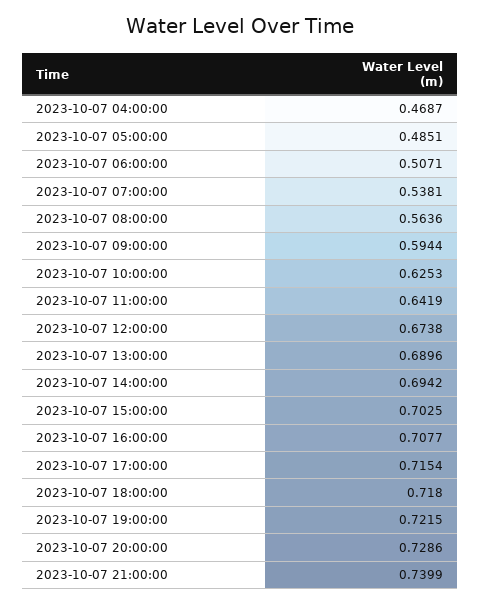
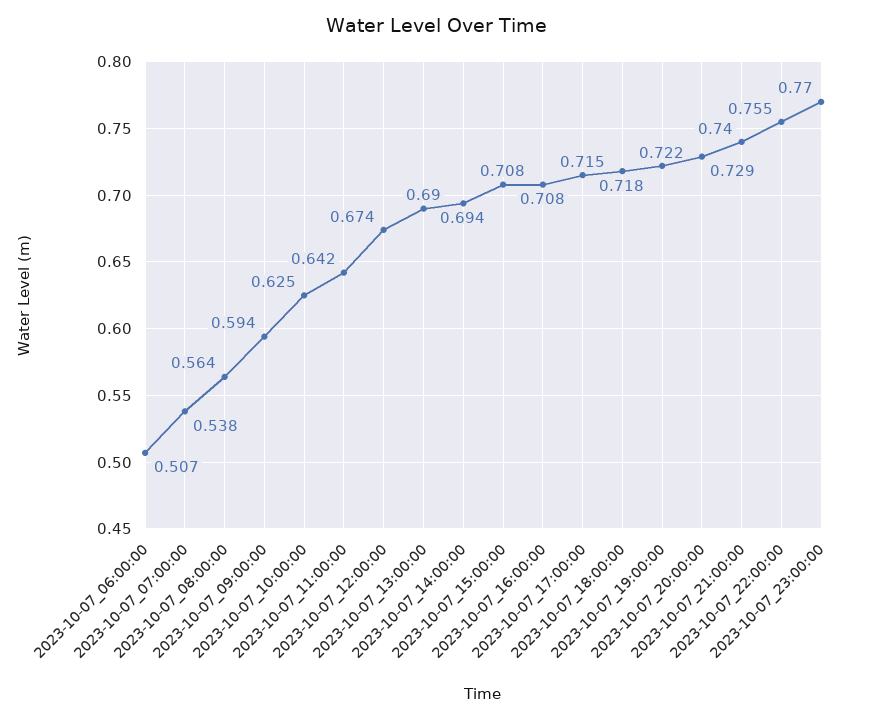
2023-10-07 04:00:00: 0.4687 -> none
2023-10-07 05:00:00: 0.4851 -> none
2023-10-07 15:00:00: 0.7025 -> 0.708
2023-10-07_22:00:00: none -> 0.755
2023-10-07_23:00:00: none -> 0.77

